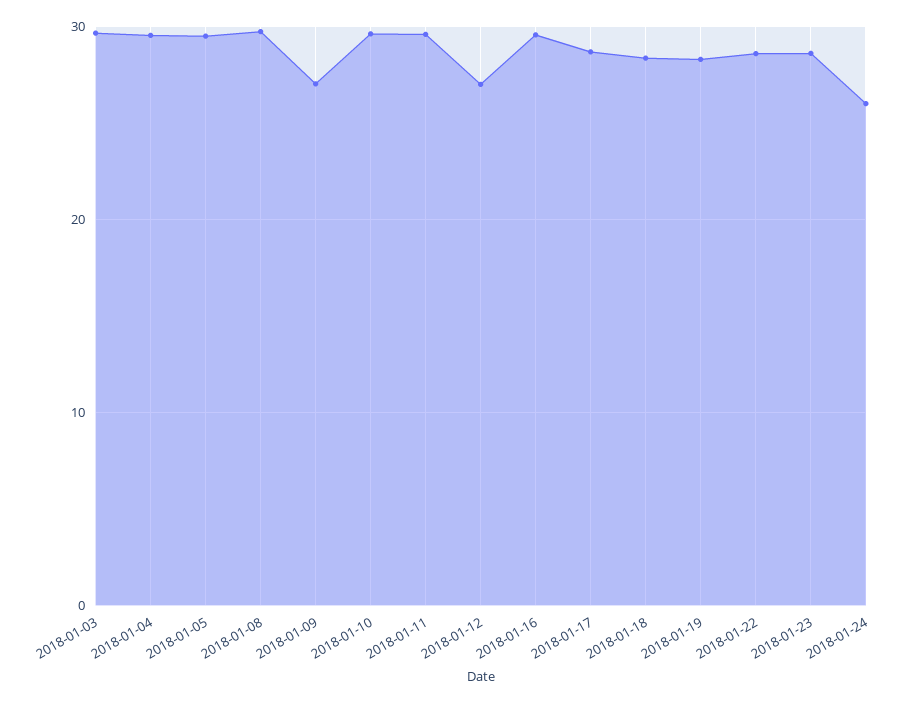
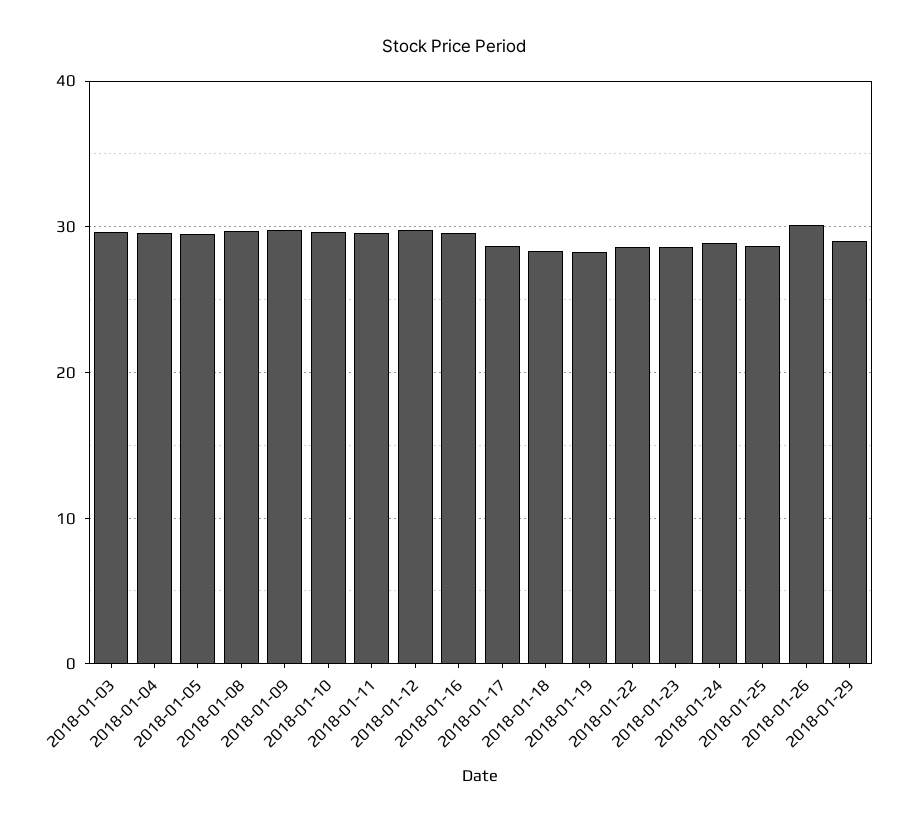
2018-01-09: 27 -> 30
2018-01-12: 27 -> 30
2018-01-24: 26 -> 29
2018-01-25: none -> 29
2018-01-26: none -> 30
2018-01-29: none -> 29

